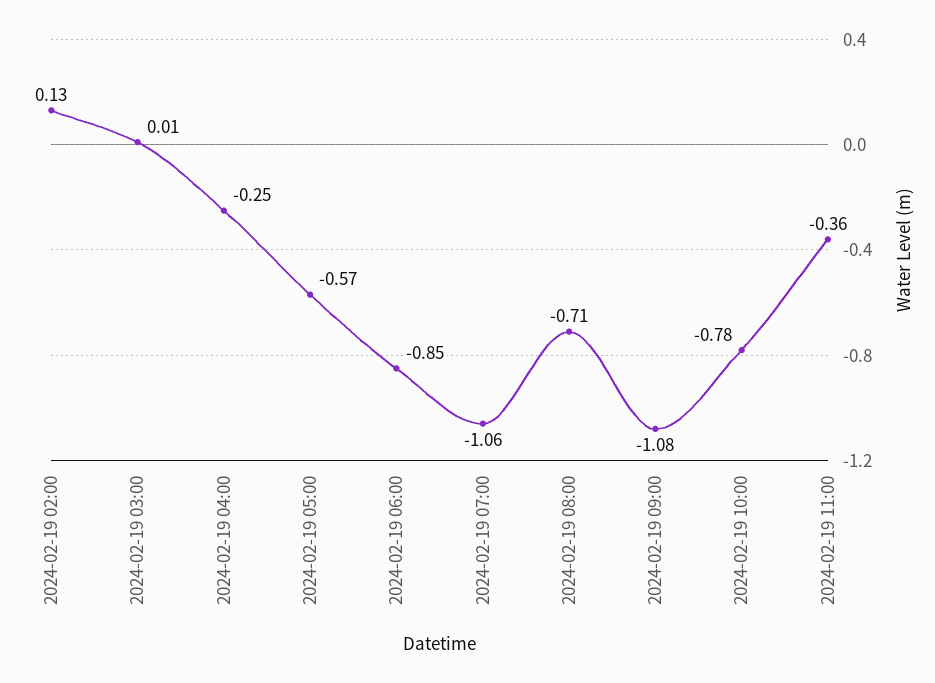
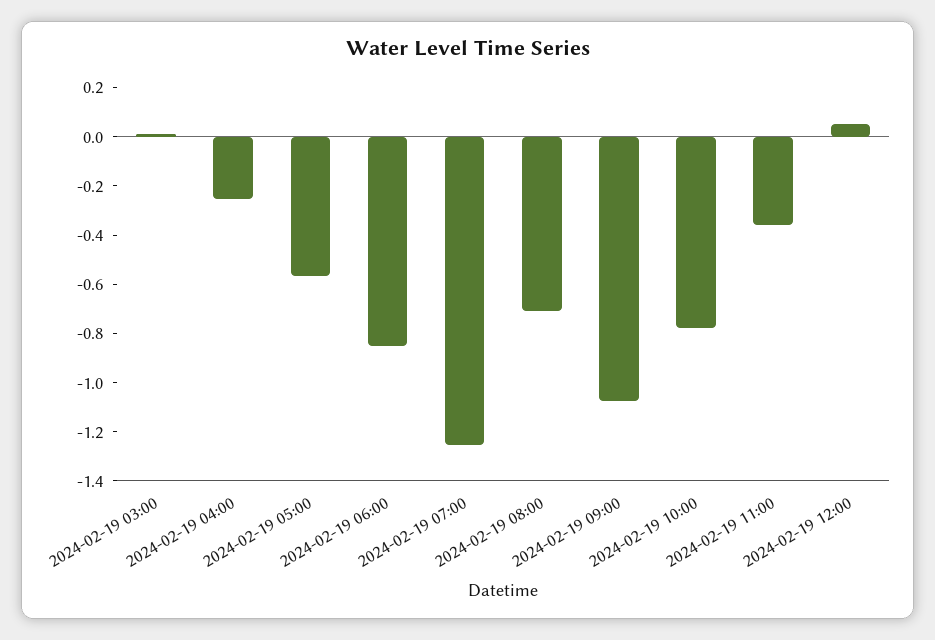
2024-02-19 02:00: 0.13 -> none
2024-02-19 07:00: -1.06 -> -1.25
2024-02-19 12:00: none -> 0.05

